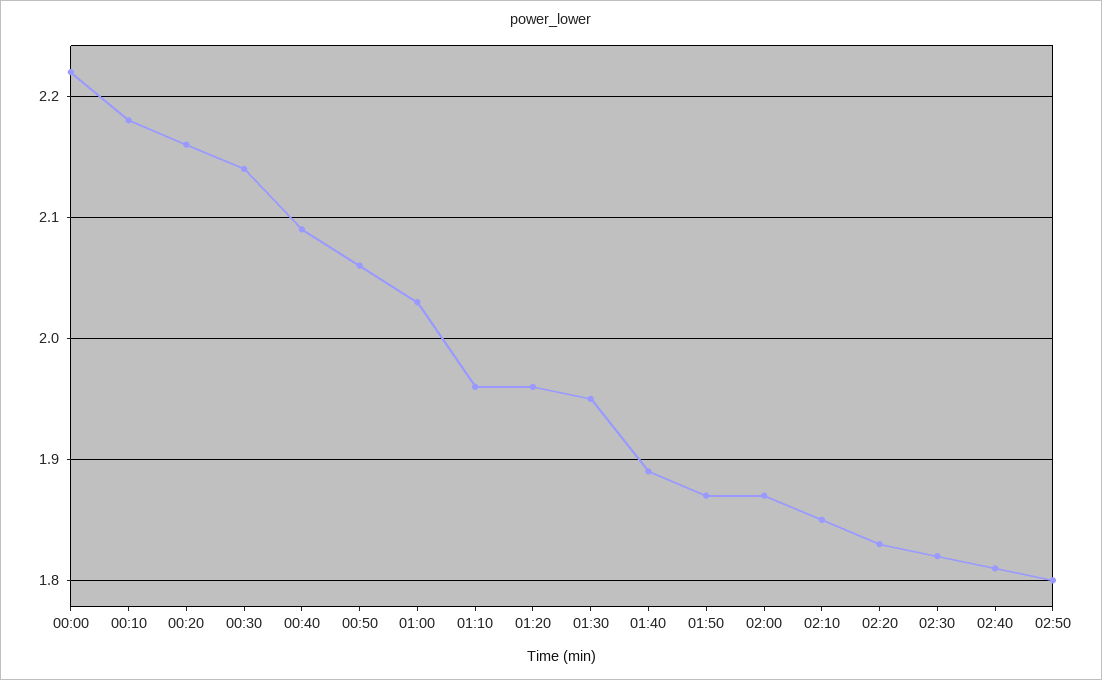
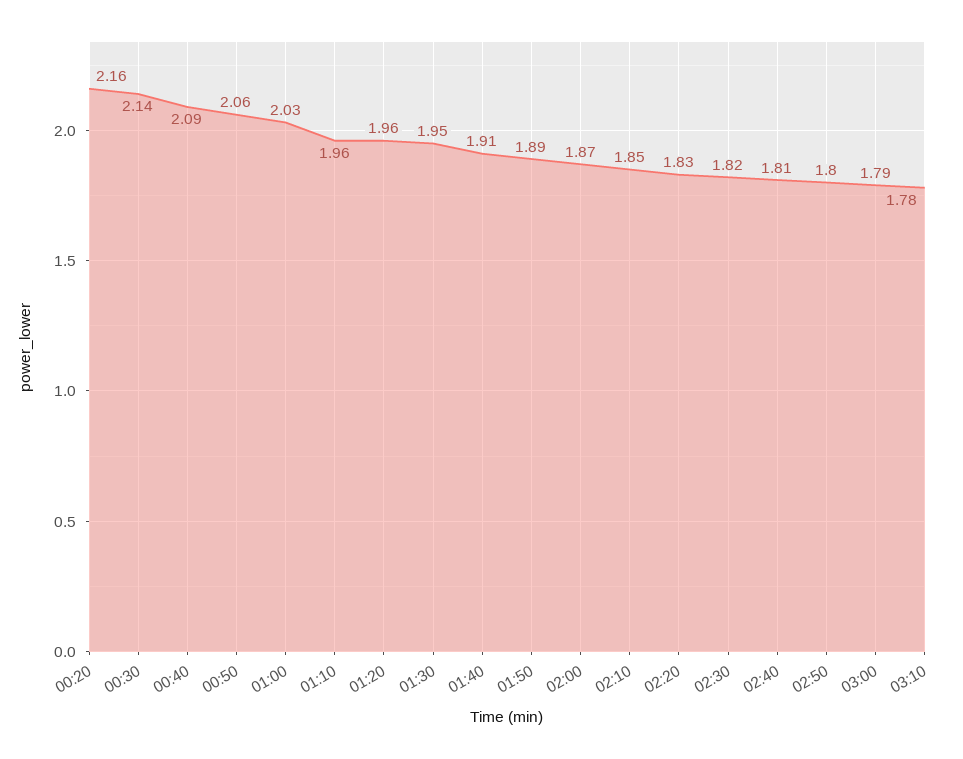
00:00: 2.22 -> none
00:10: 2.18 -> none
01:40: 1.89 -> 1.91
01:50: 1.87 -> 1.89
03:00: none -> 1.79
03:10: none -> 1.78

